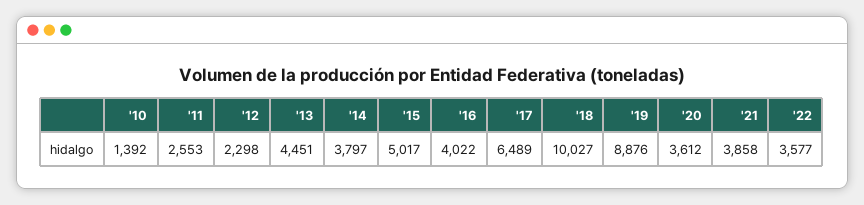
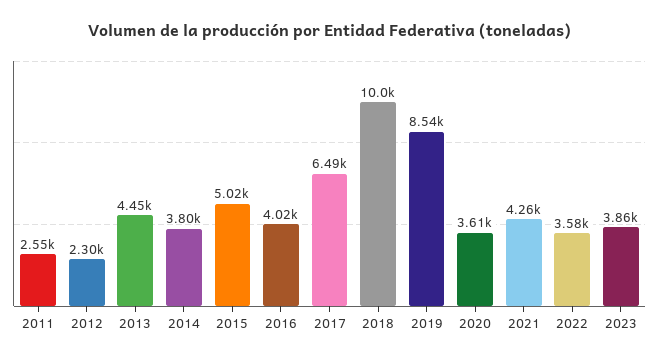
'10: 1392 -> none
'19: 8876 -> 8540
'21: 3858 -> 4260
2023: none -> 3860

